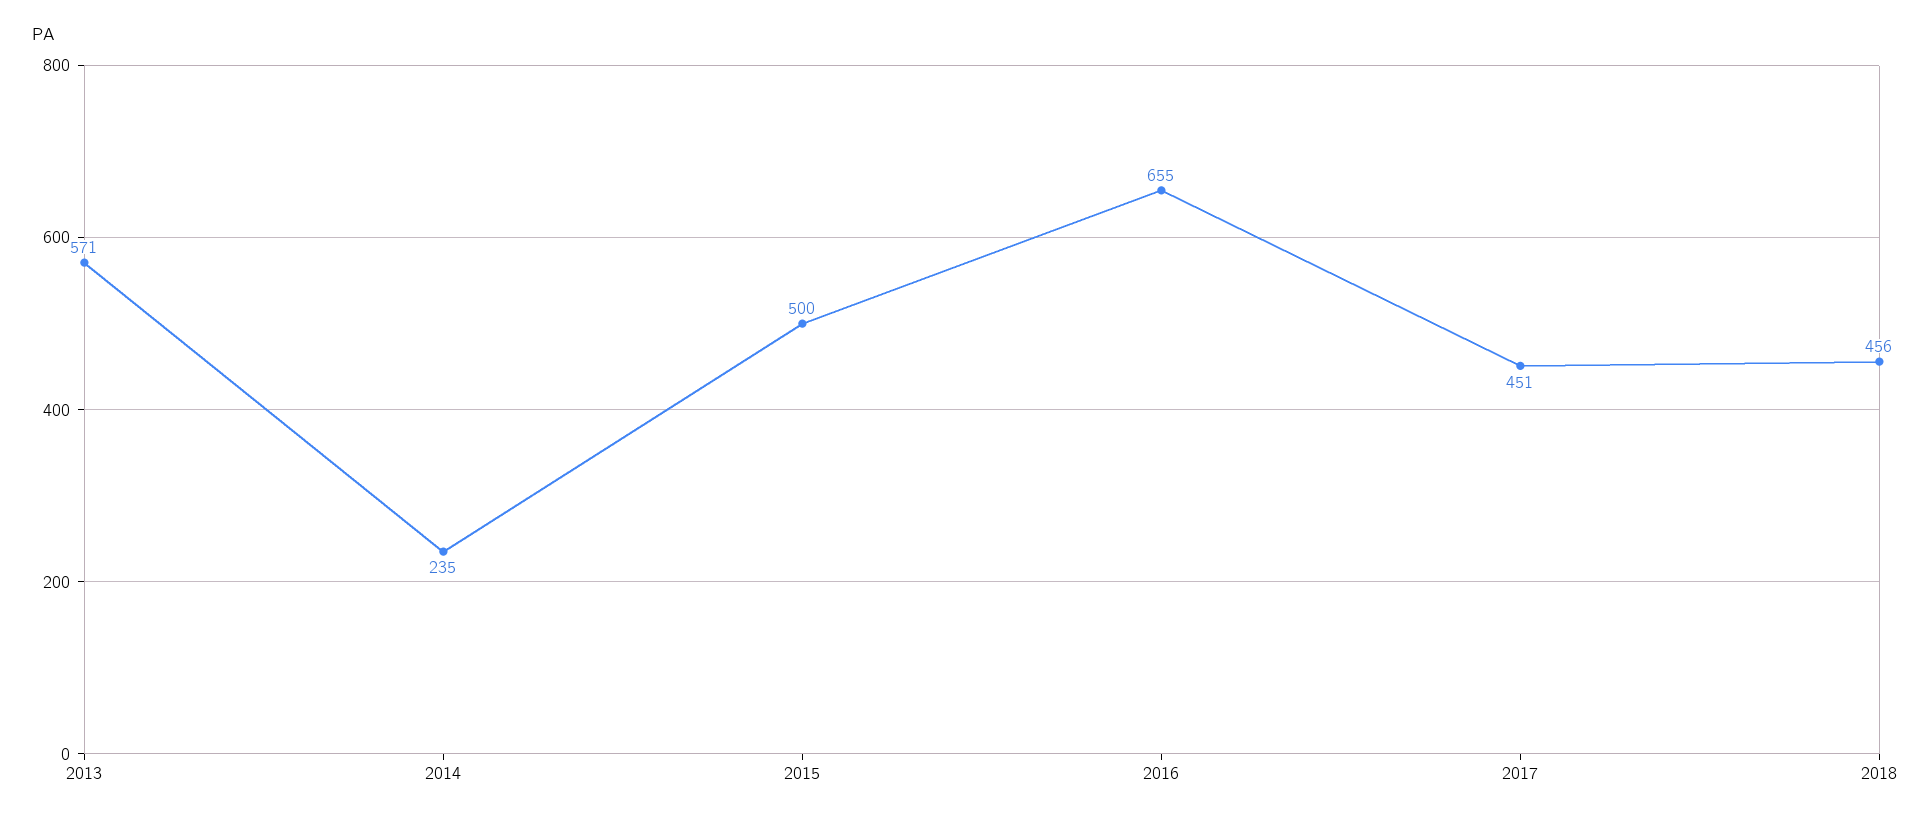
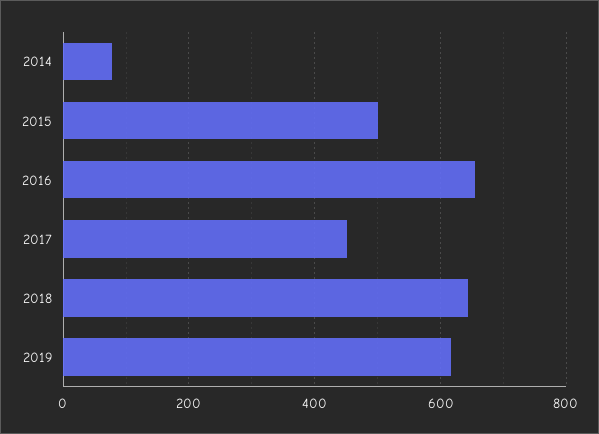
2013: 571 -> none
2014: 235 -> 80
2018: 456 -> 640
2019: none -> 620

